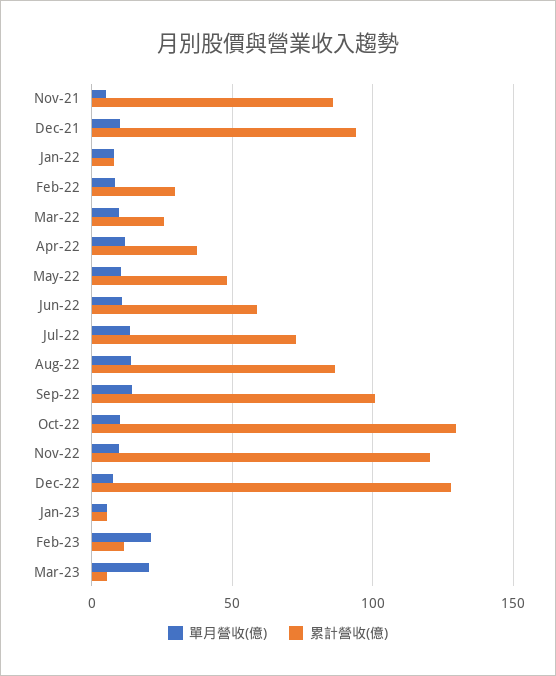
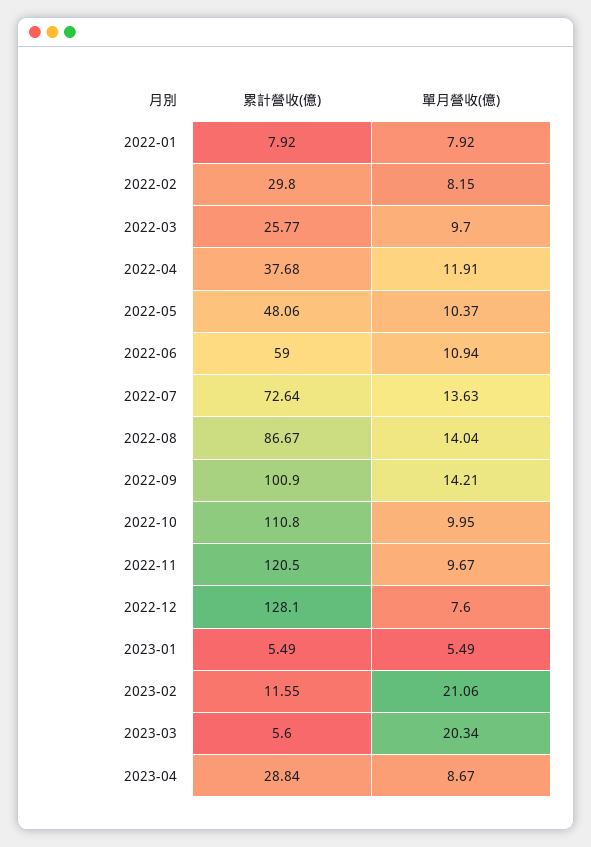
單月營收(億), Nov-21: 5 -> none
累計營收(億), Nov-21: 85 -> none
單月營收(億), Dec-21: 10 -> none
累計營收(億), Dec-21: 95 -> none
累計營收(億), Oct-22: 130 -> 110.8
累計營收(億), 2023-04: none -> 28.84
單月營收(億), 2023-04: none -> 8.67

